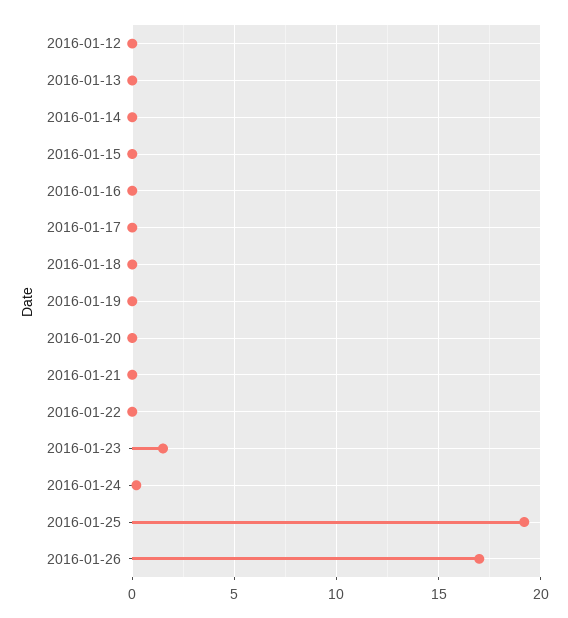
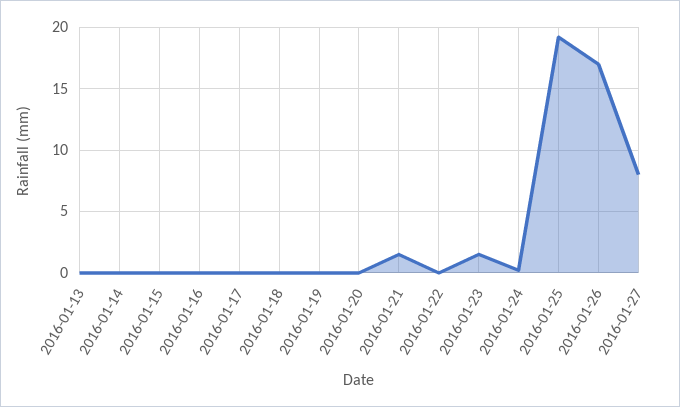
2016-01-12: 0 -> none
2016-01-21: 0 -> 1.5
2016-01-27: none -> 8

